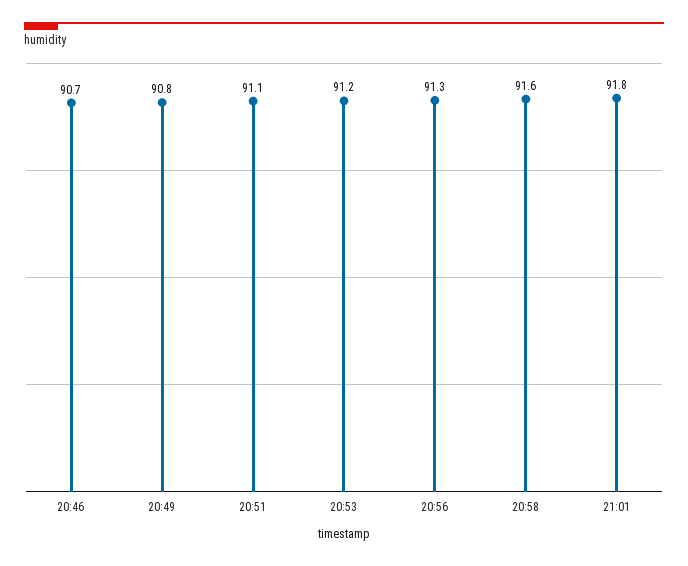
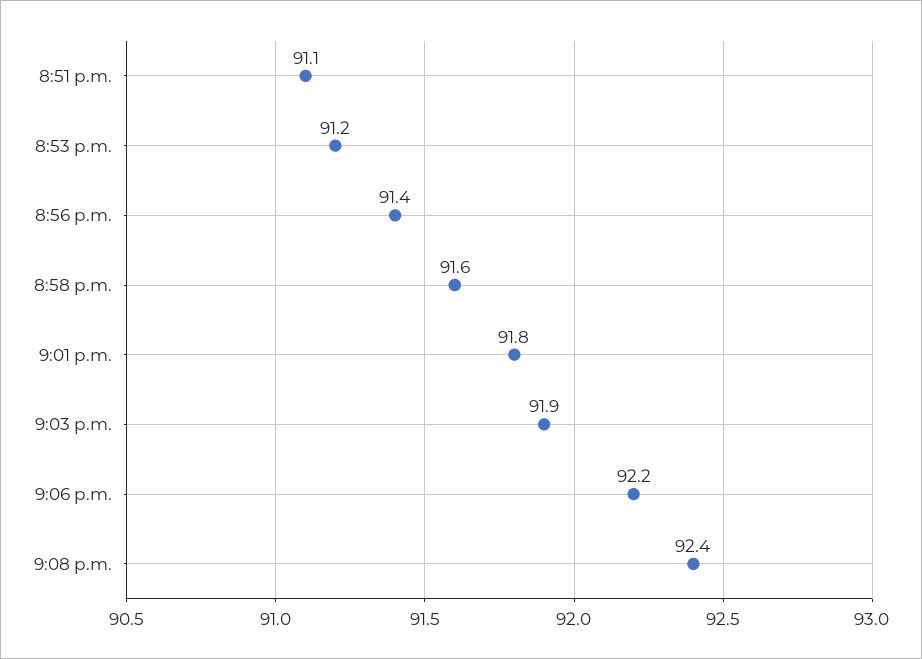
20:46: 90.7 -> none
20:49: 90.8 -> none
20:56: 91.3 -> 91.4
9:03 p.m.: none -> 91.9
9:06 p.m.: none -> 92.2
9:08 p.m.: none -> 92.4

